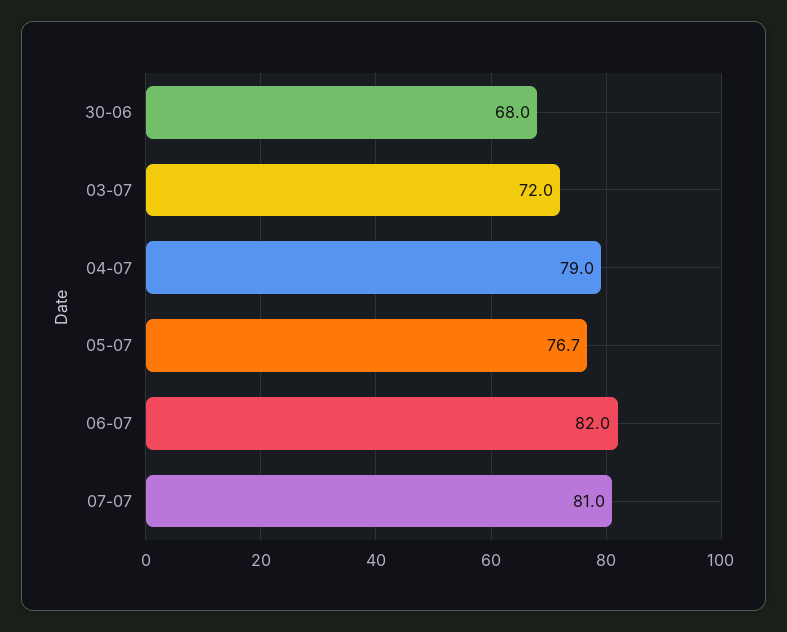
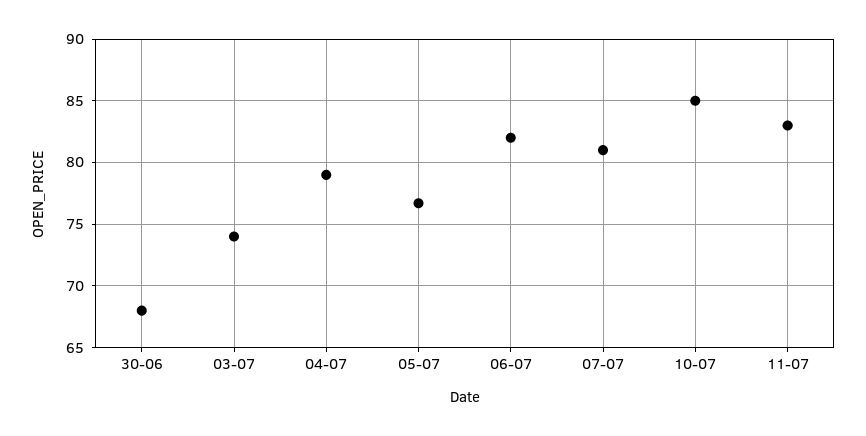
03-07: 72 -> 74
10-07: none -> 85
11-07: none -> 83

